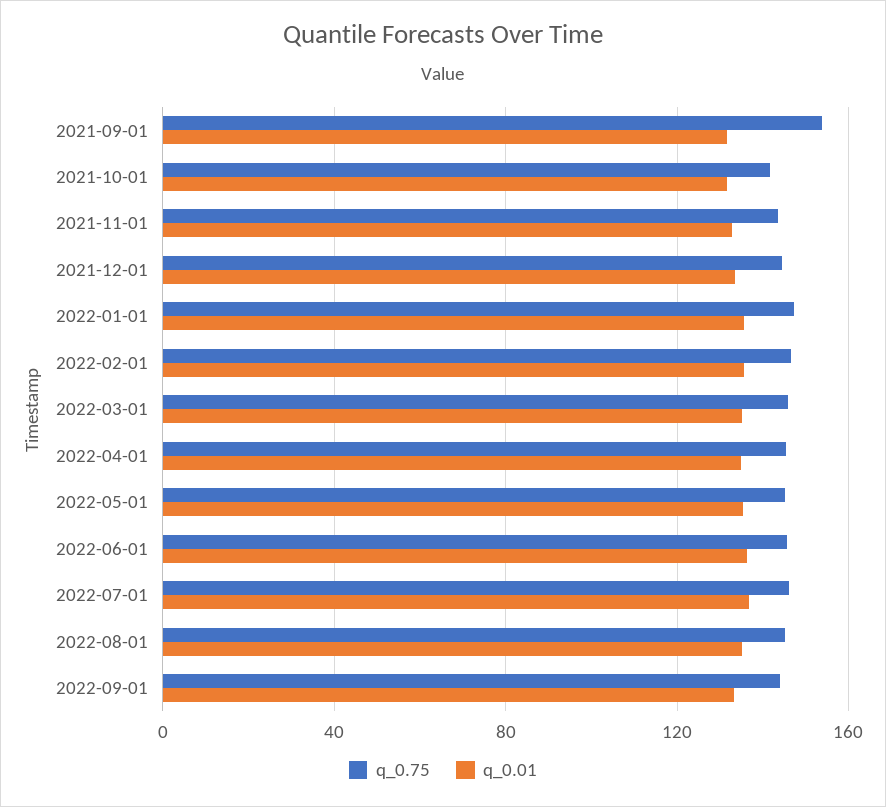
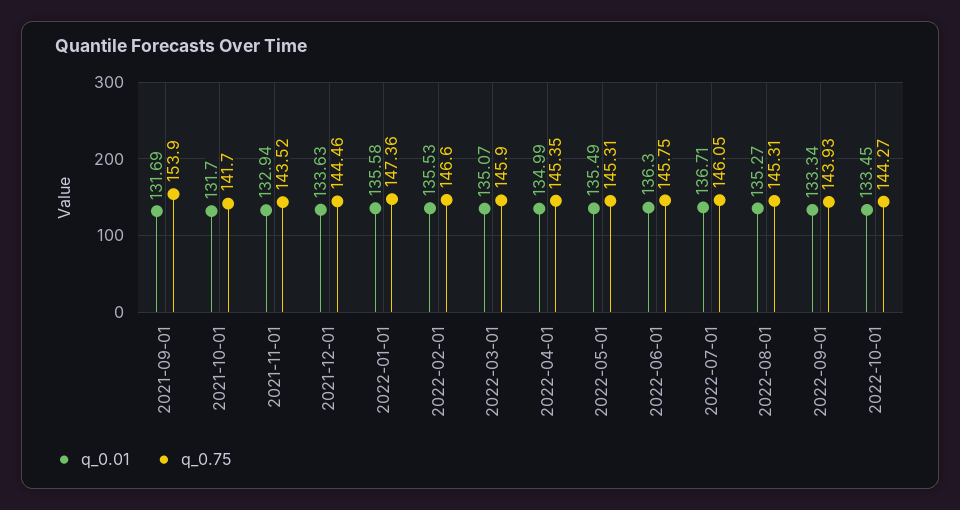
q_0.01, 2022-10-01: none -> 133.45
q_0.75, 2022-10-01: none -> 144.27

